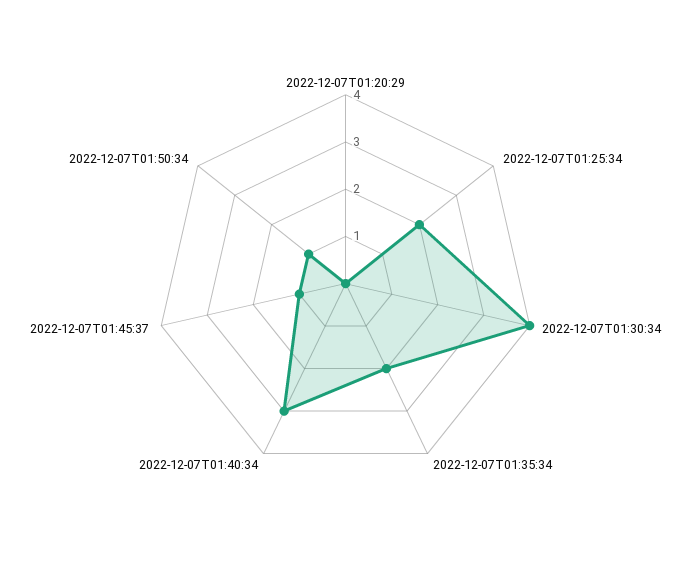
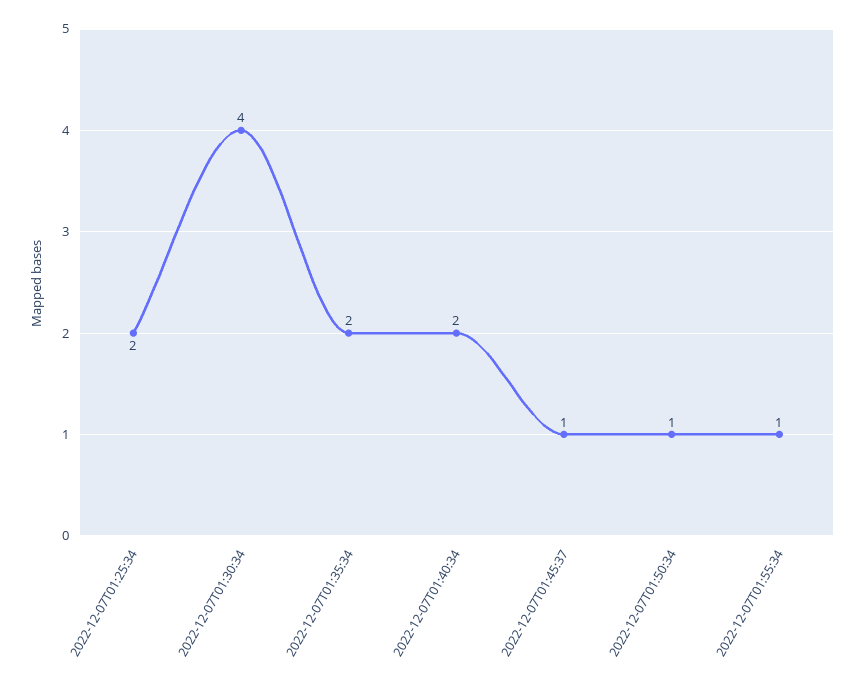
2022-12-07T01:20:29: 0 -> none
2022-12-07T01:40:34: 3 -> 2
2022-12-07T01:55:34: none -> 1

